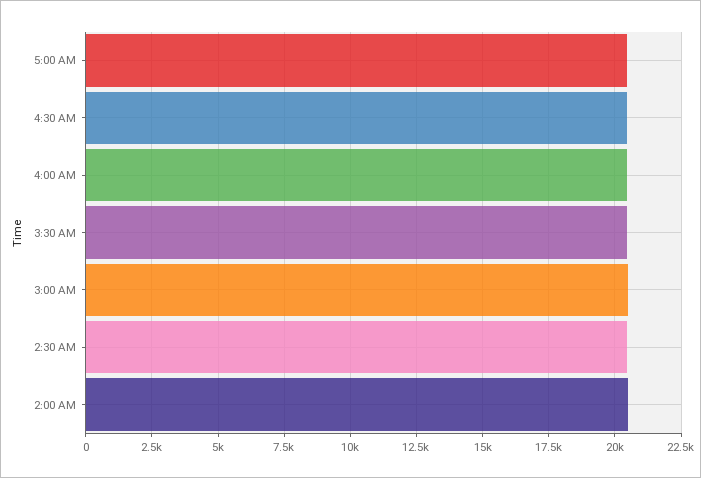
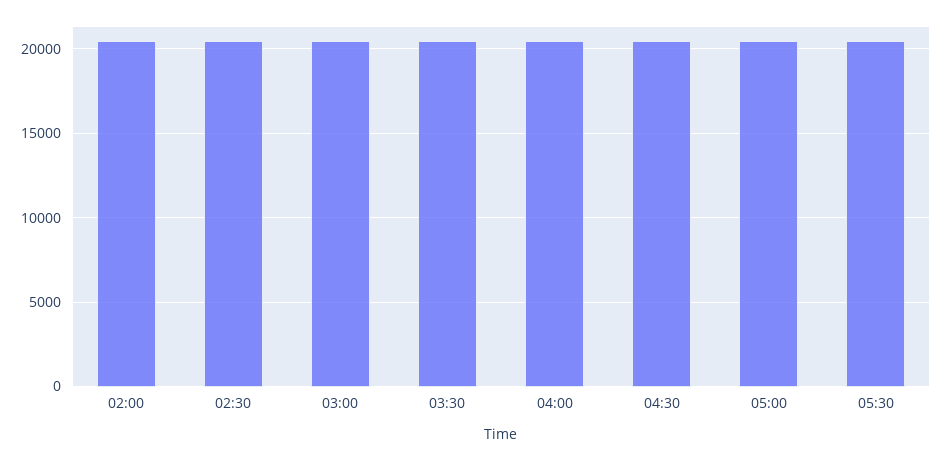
05:30: none -> 20500

